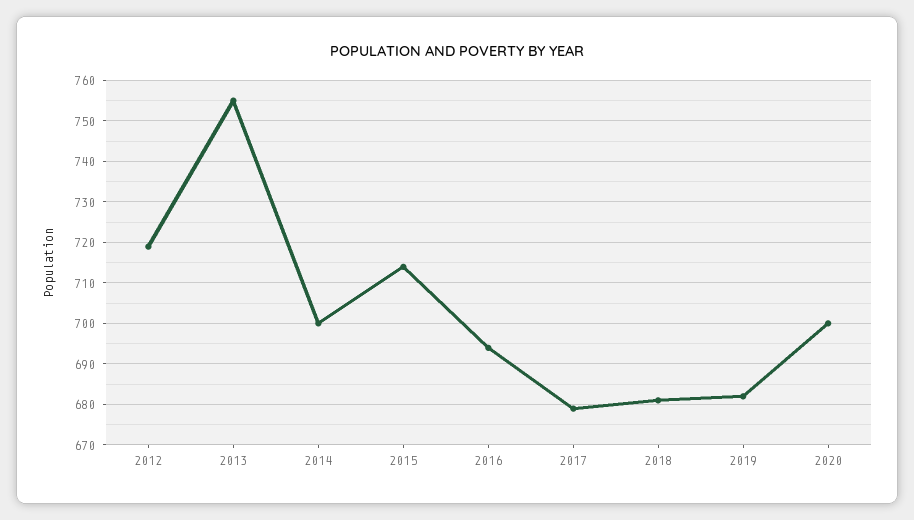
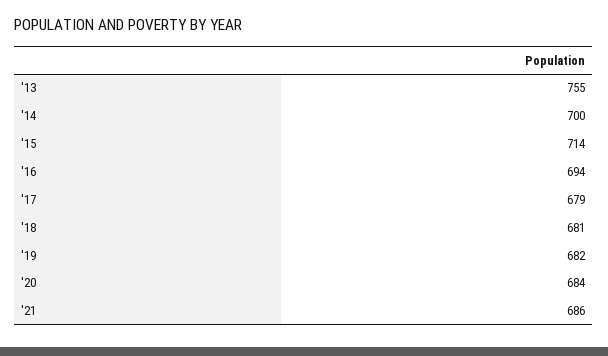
2012: 720 -> none
2020: 700 -> 684
'21: none -> 686

